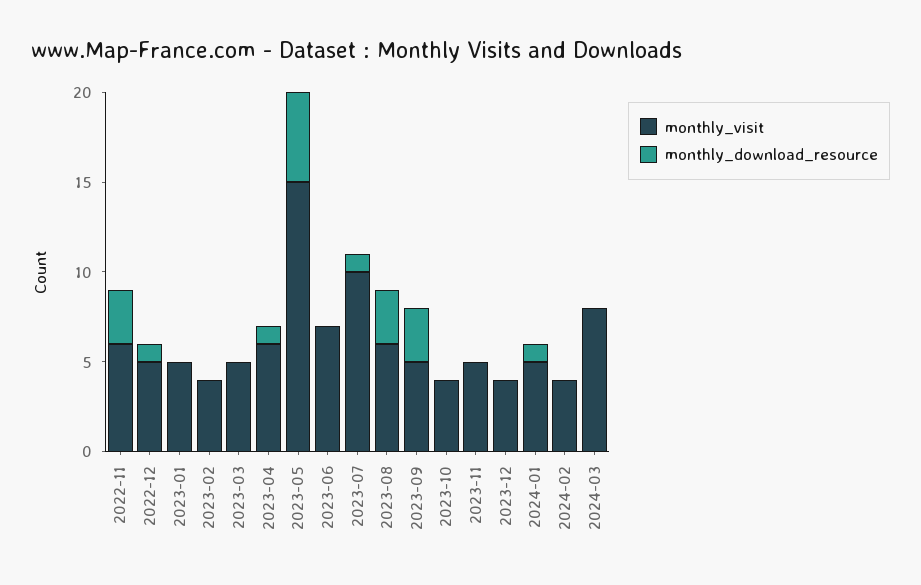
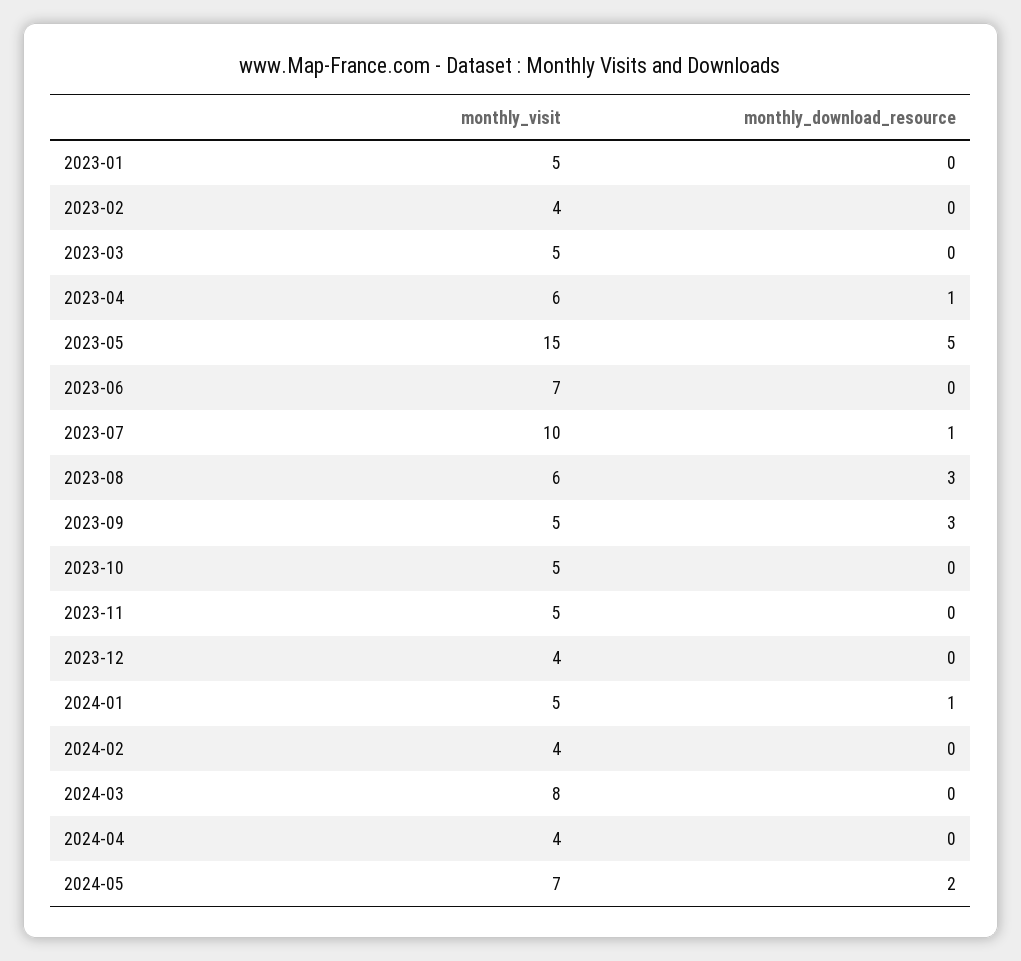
monthly_visit, 2022-11: 6 -> none
monthly_download_resource, 2022-11: 3 -> none
monthly_visit, 2022-12: 5 -> none
monthly_download_resource, 2022-12: 1 -> none
monthly_visit, 2023-10: 4 -> 5
monthly_visit, 2024-04: none -> 4
monthly_download_resource, 2024-04: none -> 0
monthly_visit, 2024-05: none -> 7
monthly_download_resource, 2024-05: none -> 2

